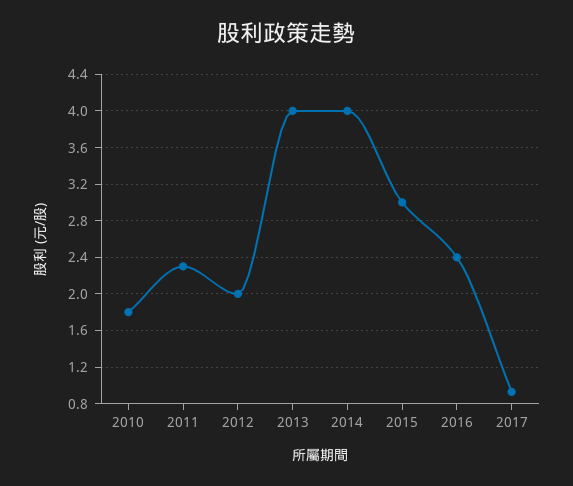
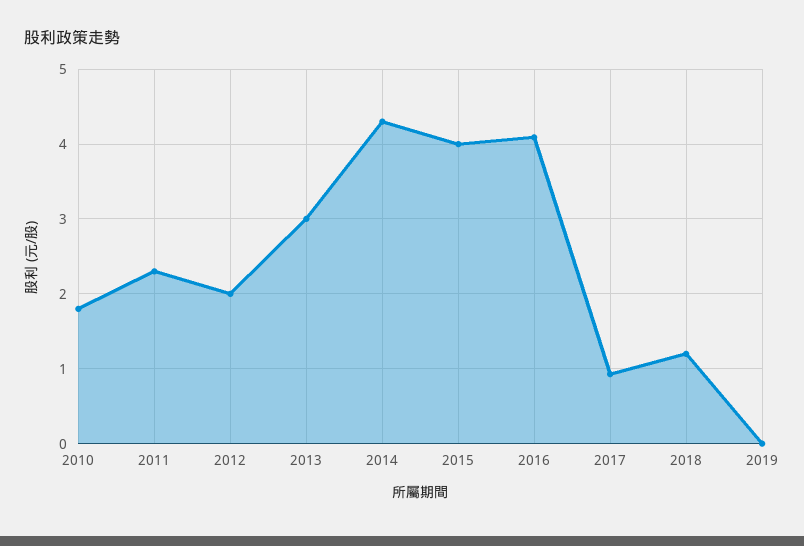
2013: 4 -> 3
2014: 4 -> 4.3
2015: 3 -> 4
2016: 2.4 -> 4.1
2018: none -> 1.2
2019: none -> 0

